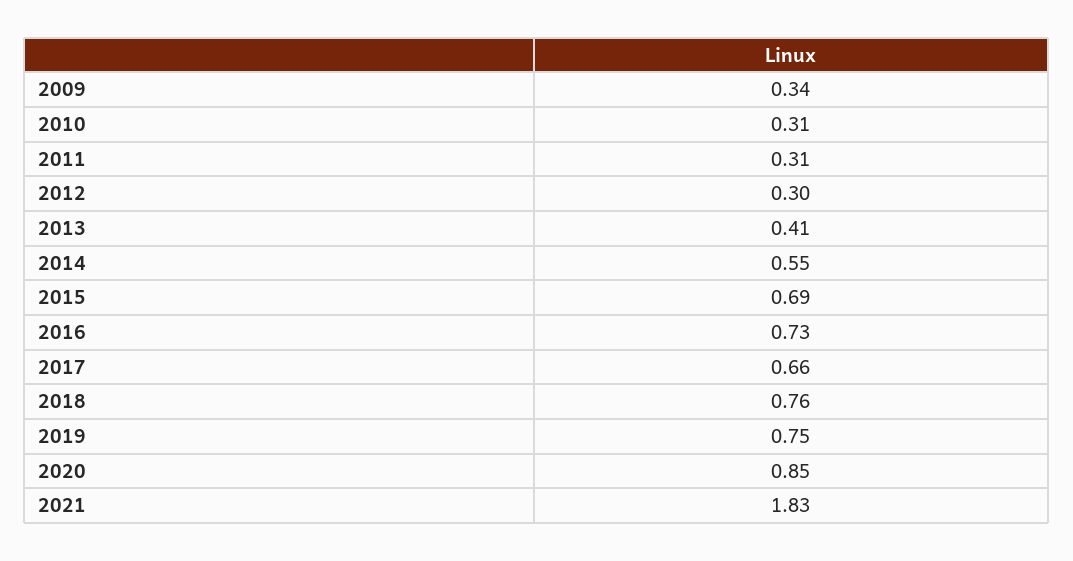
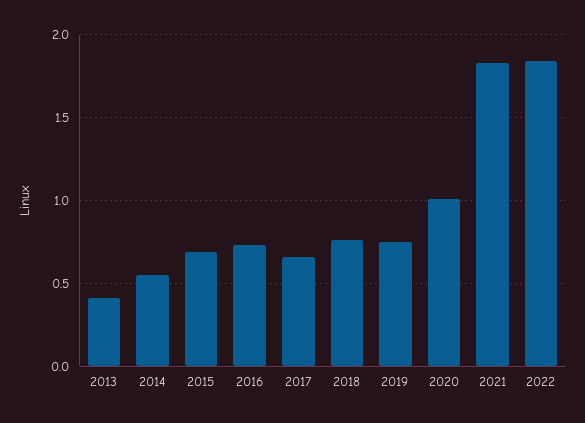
2009: 0.34 -> none
2010: 0.31 -> none
2011: 0.31 -> none
2012: 0.3 -> none
2020: 0.85 -> 1
2022: none -> 1.85

